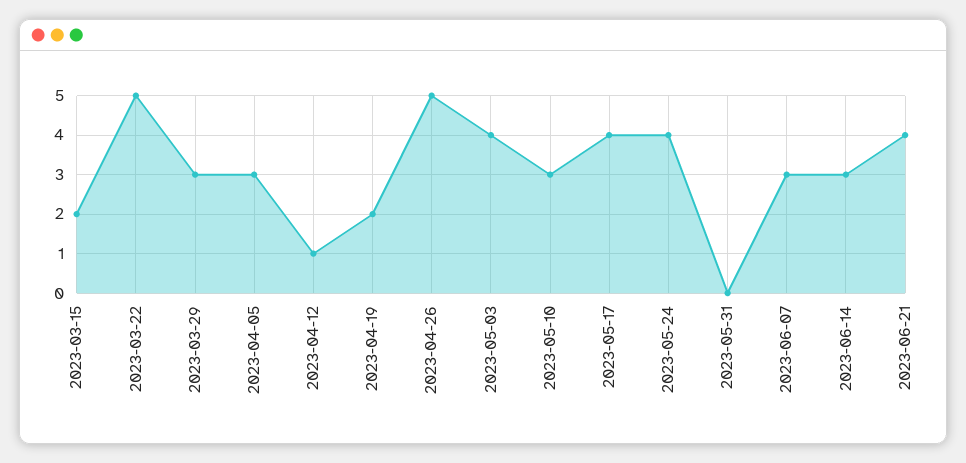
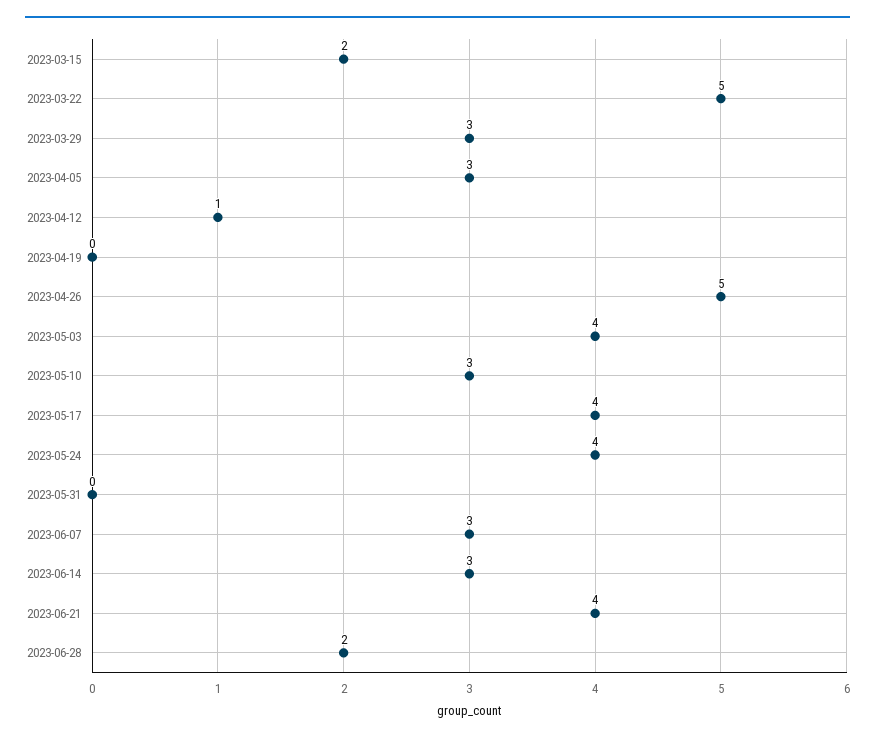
2023-04-19: 2 -> 0
2023-06-28: none -> 2

